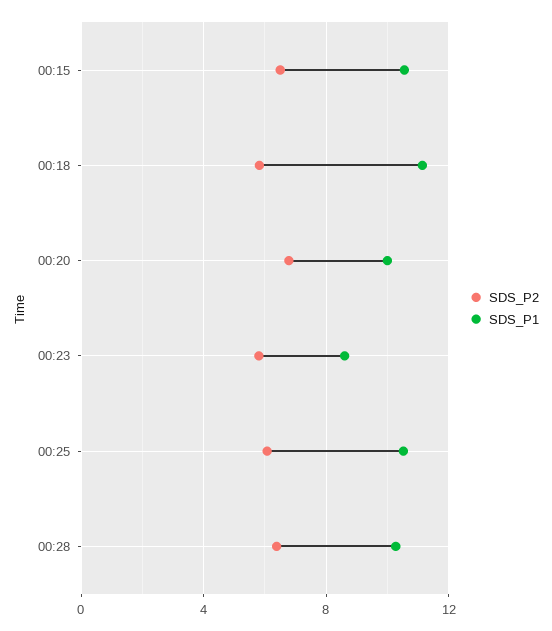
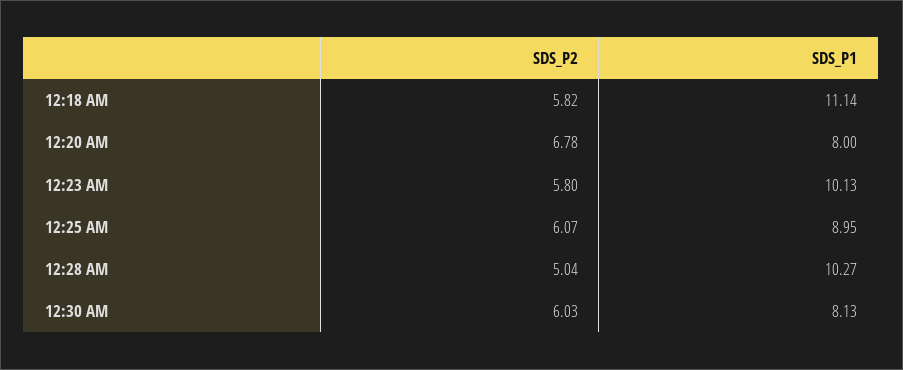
SDS_P2, 00:15: 6.5 -> none
SDS_P1, 00:15: 10.5 -> none
SDS_P1, 00:20: 10 -> 8
SDS_P1, 00:23: 8.5 -> 10.13
SDS_P1, 00:25: 10.5 -> 8.95
SDS_P2, 00:28: 6.5 -> 5.04
SDS_P2, 12:30 AM: none -> 6.03
SDS_P1, 12:30 AM: none -> 8.13

